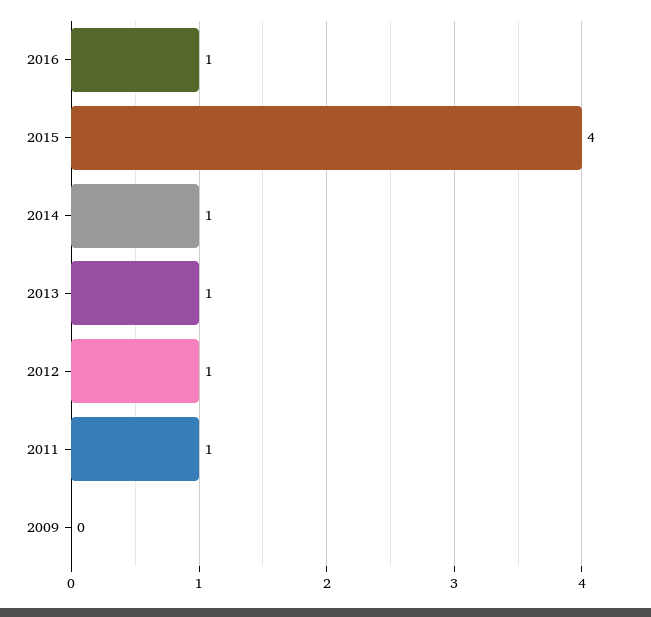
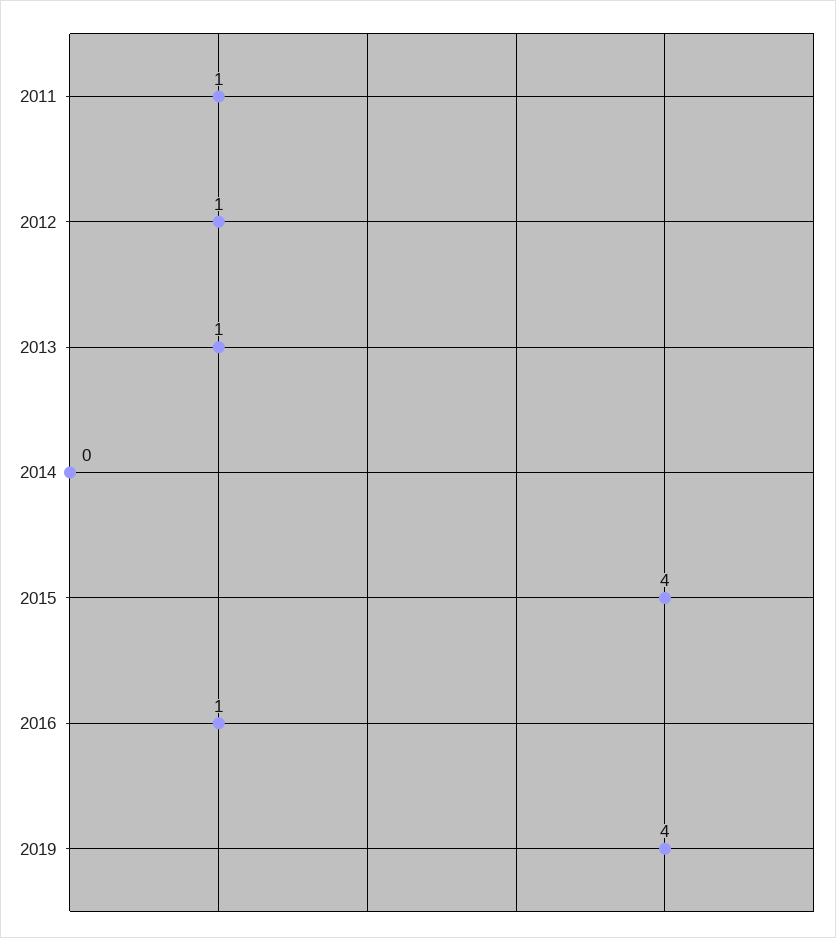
2014: 1 -> 0
2009: 0 -> none
2019: none -> 4

